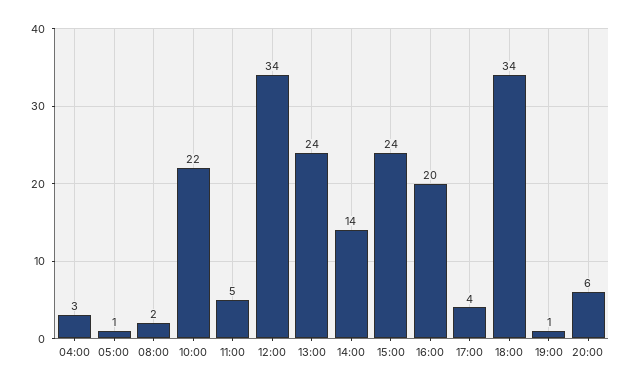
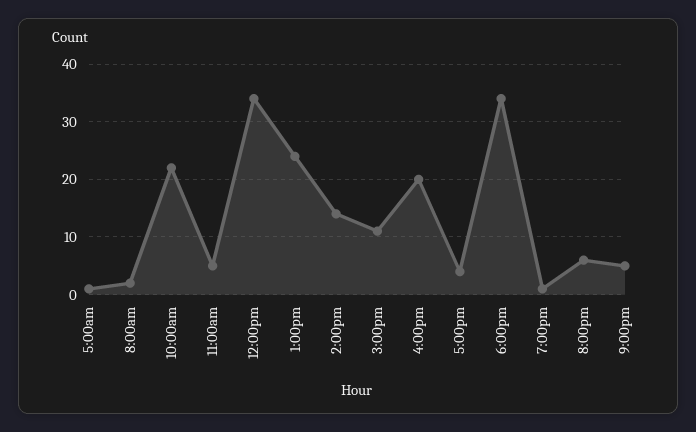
04:00: 3 -> none
15:00: 24 -> 10
9:00pm: none -> 5

